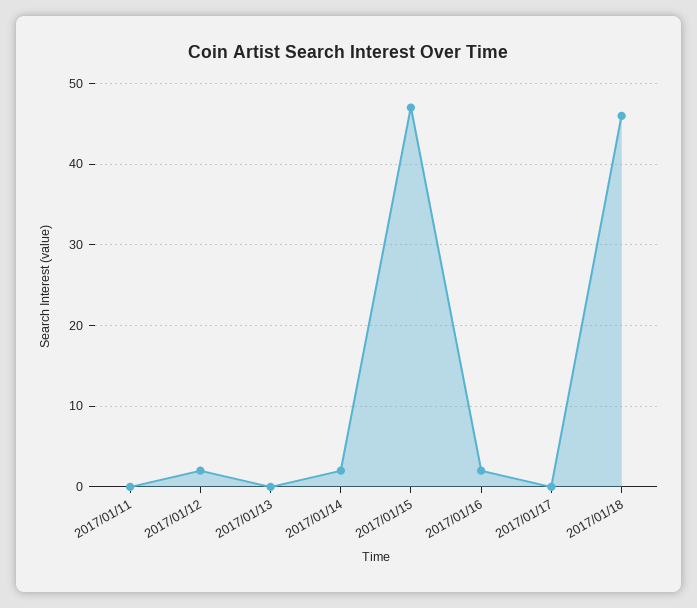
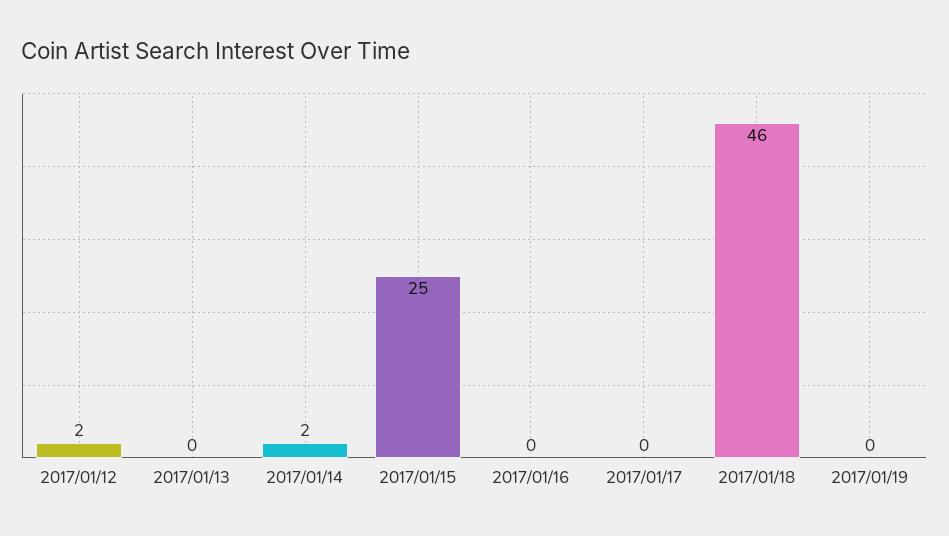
2017/01/11: 0 -> none
2017/01/15: 47 -> 25
2017/01/16: 2 -> 0
2017/01/19: none -> 0

